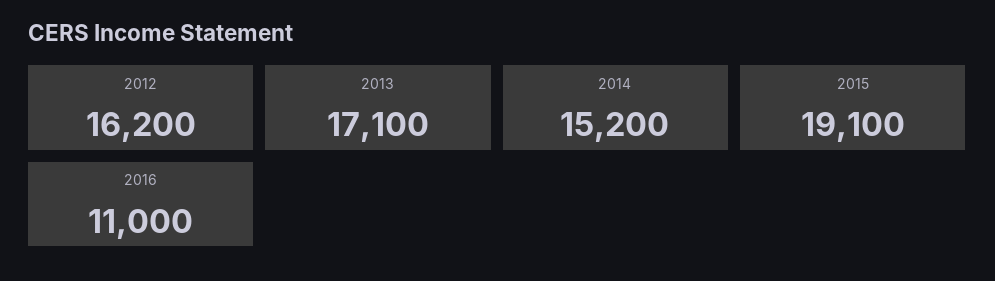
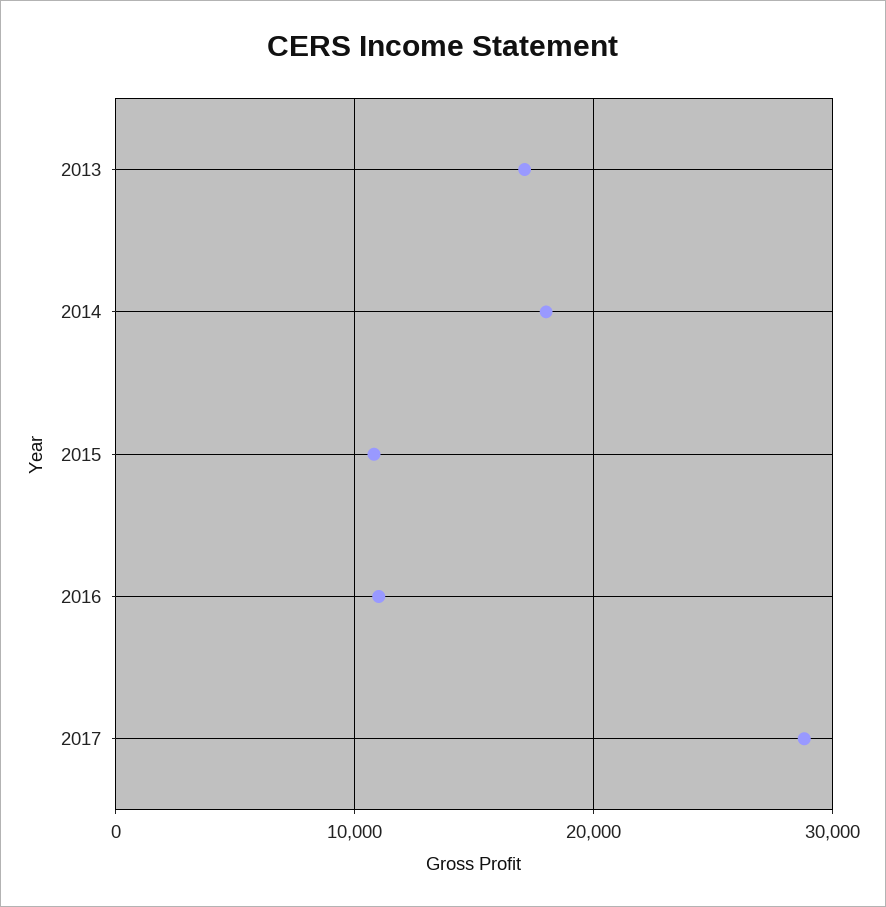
2012: 16200 -> none
2014: 15200 -> 18000
2015: 19100 -> 11000
2017: none -> 29000

